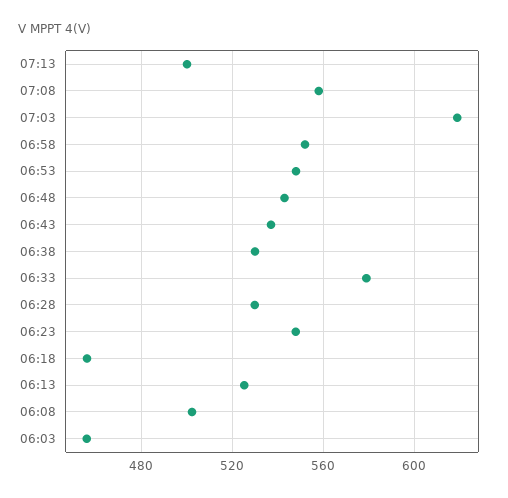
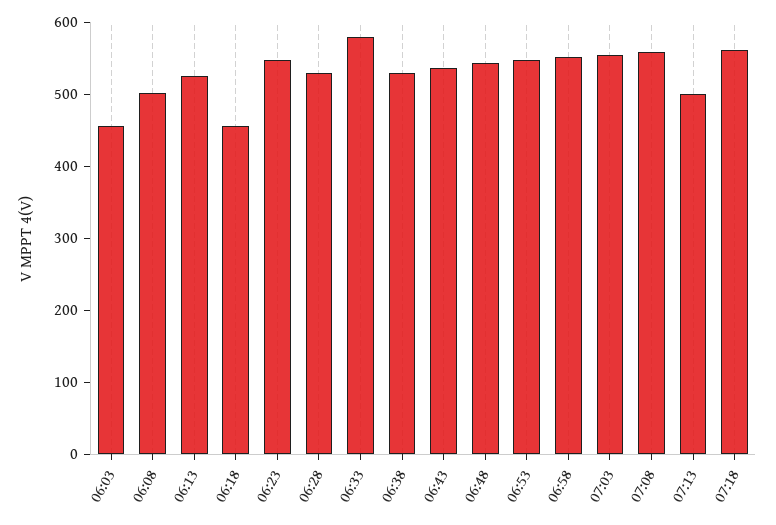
07:03: 620 -> 560
07:18: none -> 560

